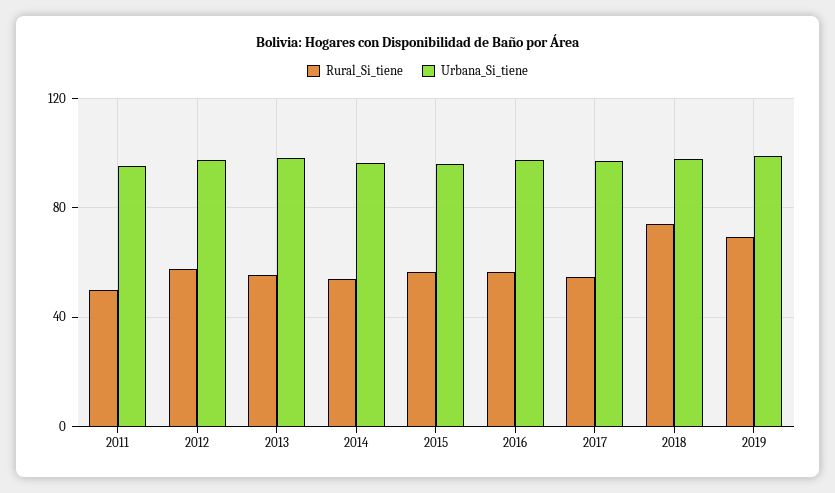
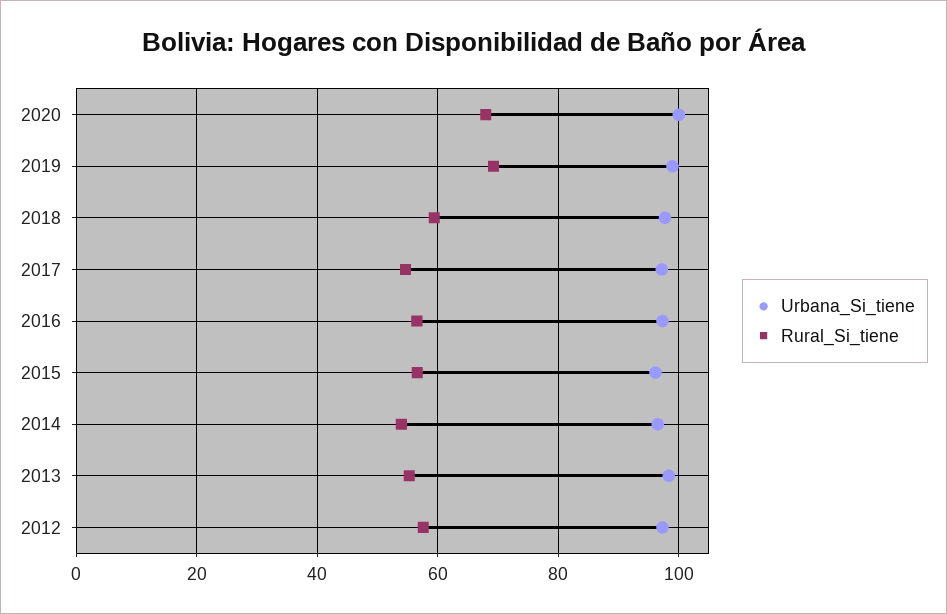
Rural_Si_tiene, 2011: 50 -> none
Urbana_Si_tiene, 2011: 95 -> none
Rural_Si_tiene, 2018: 75 -> 60
Urbana_Si_tiene, 2020: none -> 100
Rural_Si_tiene, 2020: none -> 68

